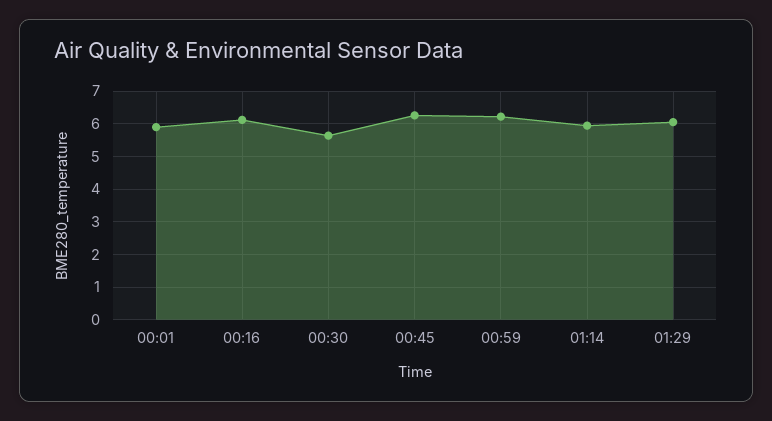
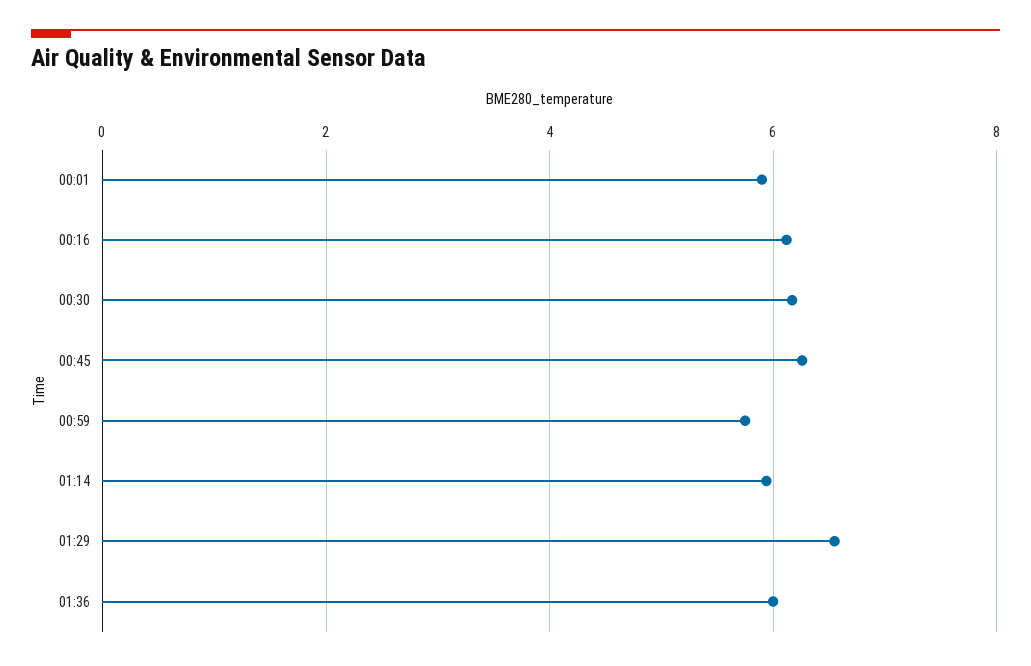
00:30: 5.6 -> 6.2
00:59: 6.2 -> 5.8
01:29: 6 -> 6.6
01:36: none -> 6

